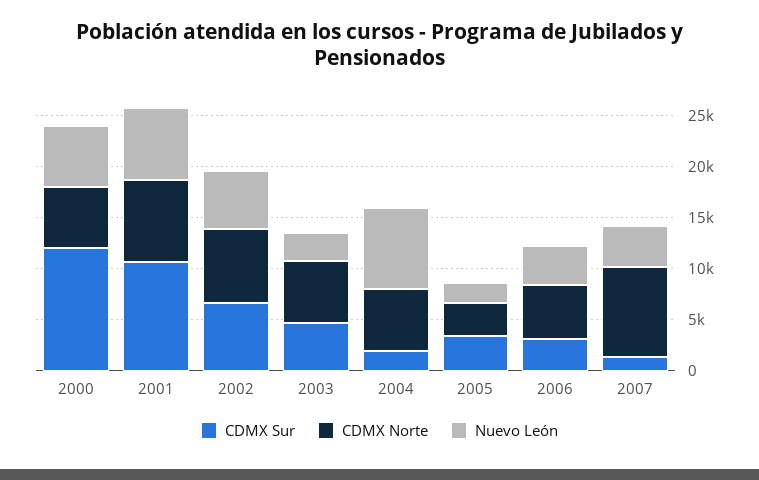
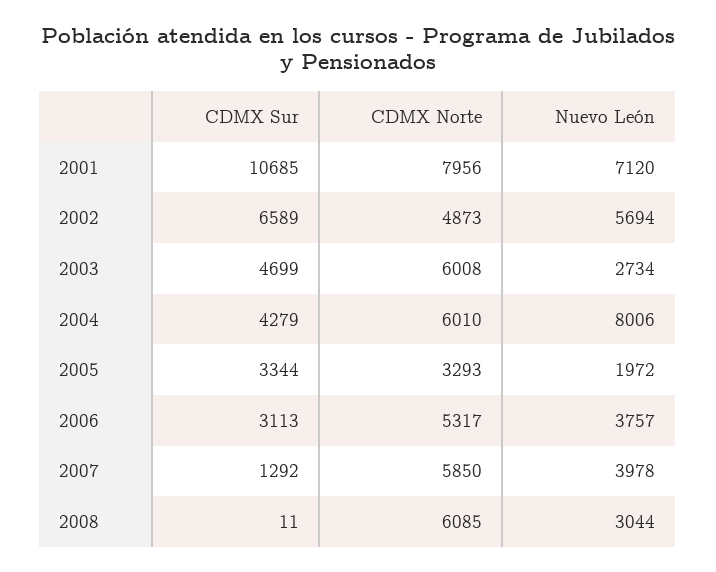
CDMX Sur, 2000: 12000 -> none
CDMX Norte, 2000: 6000 -> none
Nuevo León, 2000: 6000 -> none
CDMX Norte, 2002: 7000 -> 4873
CDMX Sur, 2004: 2000 -> 4279
CDMX Norte, 2007: 9000 -> 5850
CDMX Sur, 2008: none -> 11
CDMX Norte, 2008: none -> 6085
Nuevo León, 2008: none -> 3044

